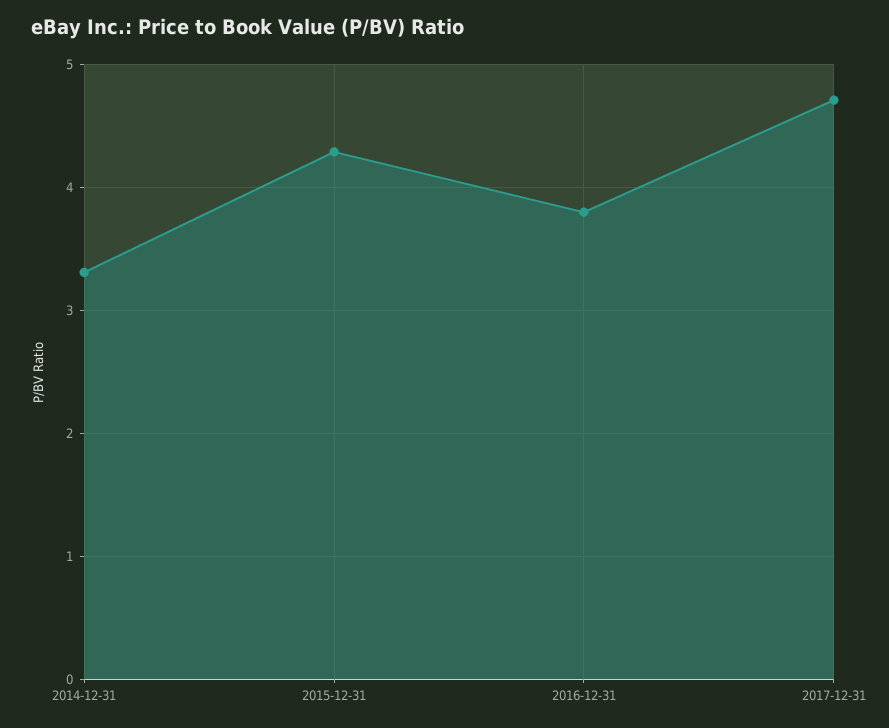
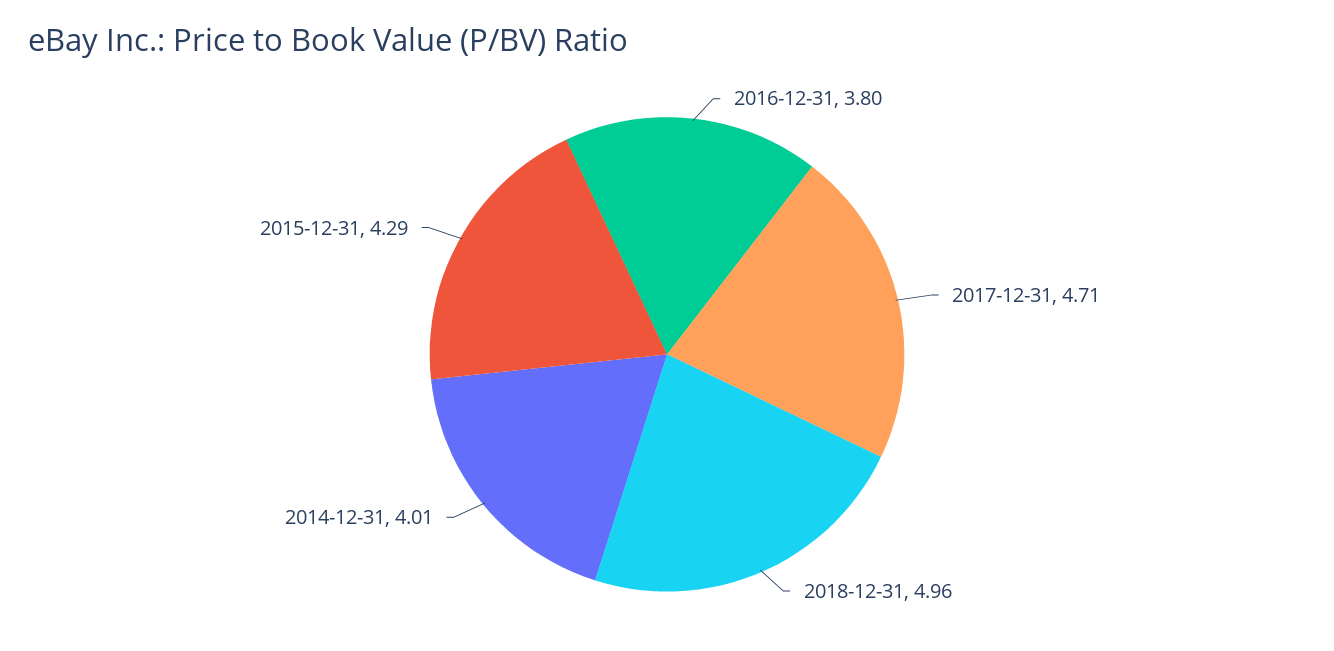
2014-12-31: 3.3 -> 4.01
2018-12-31: none -> 4.96

